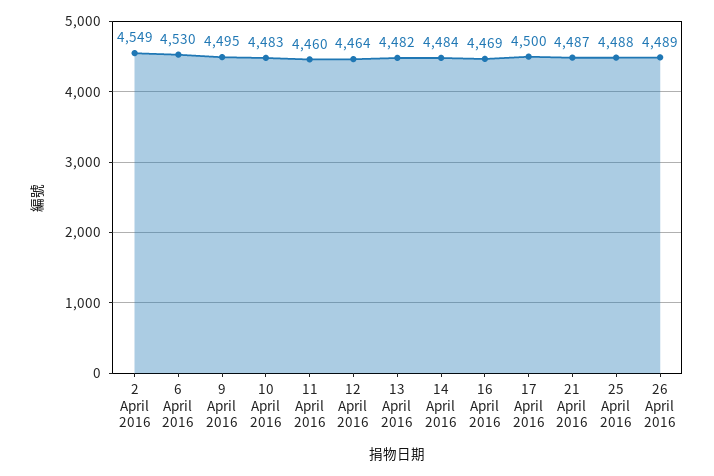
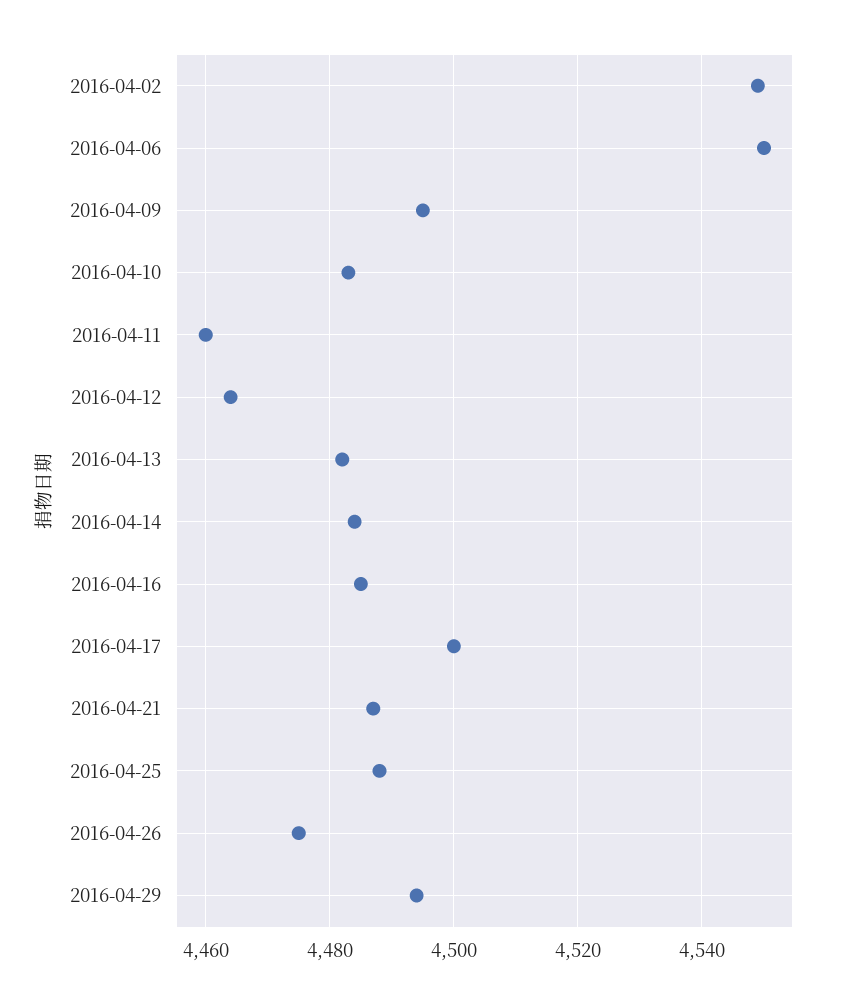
6 April 2016: 4530 -> 4550
16 April 2016: 4469 -> 4485
26 April 2016: 4489 -> 4475
2016-04-29: none -> 4495

